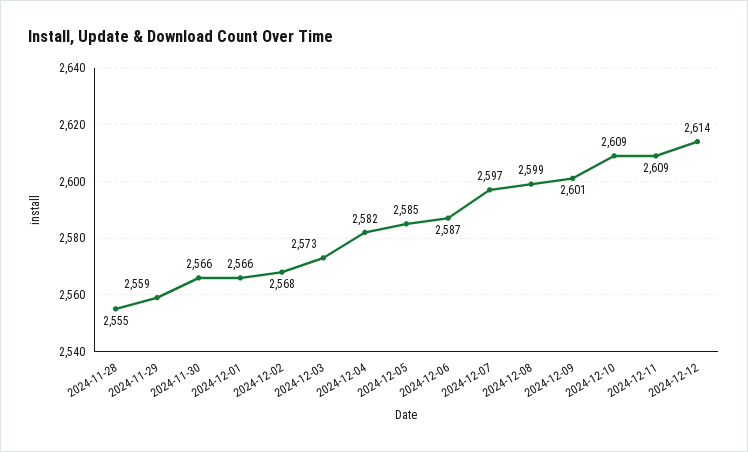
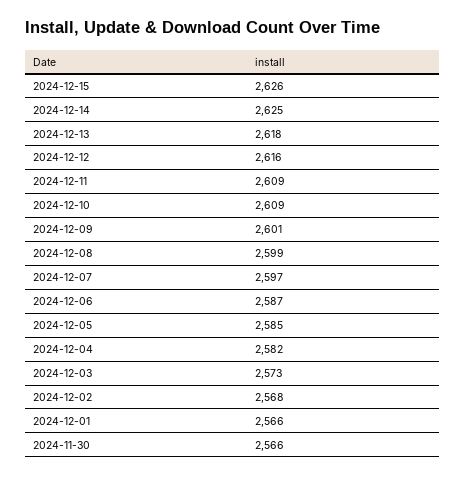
2024-11-28: 2555 -> none
2024-11-29: 2559 -> none
2024-12-12: 2614 -> 2616
2024-12-15: none -> 2626
2024-12-14: none -> 2625
2024-12-13: none -> 2618

